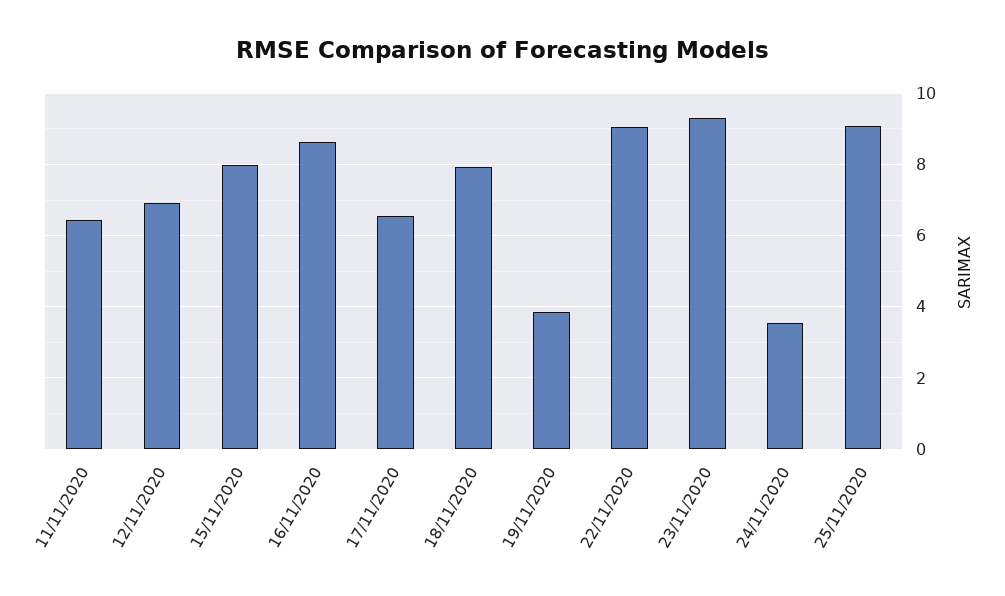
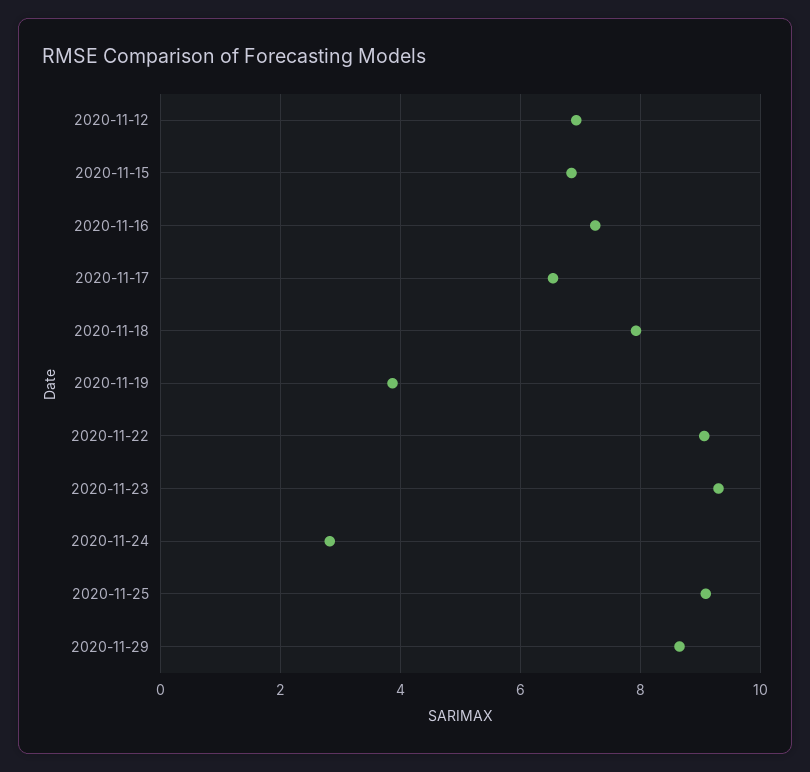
11/11/2020: 6.4 -> none
15/11/2020: 8 -> 6.8
16/11/2020: 8.6 -> 7.2
24/11/2020: 3.6 -> 2.8
2020-11-29: none -> 8.6

